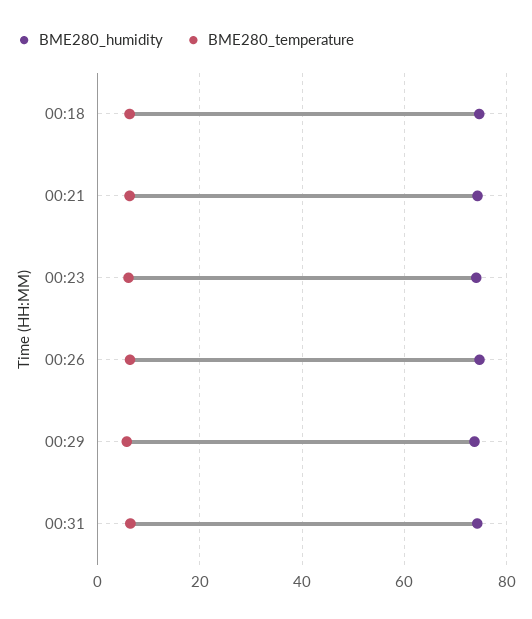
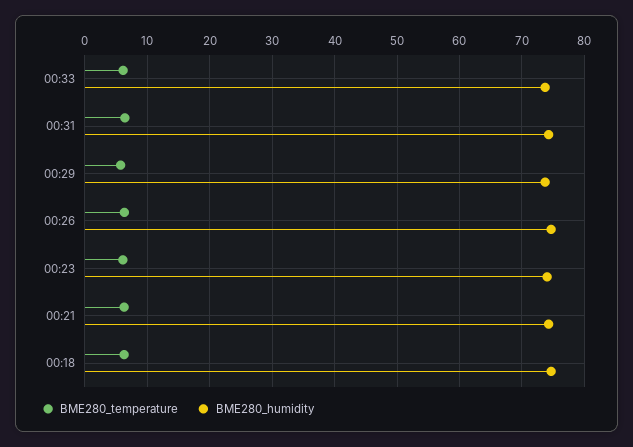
BME280_temperature, 00:33: none -> 6
BME280_humidity, 00:33: none -> 74

